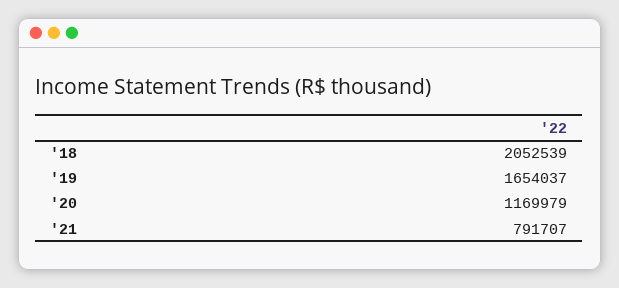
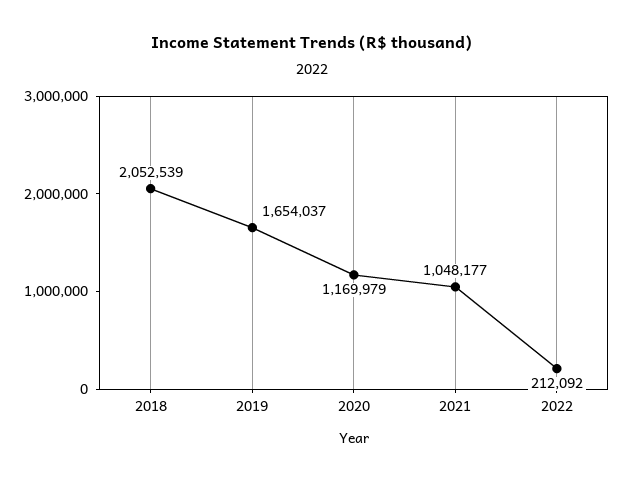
'21: 791707 -> 1048177
2022: none -> 212092

